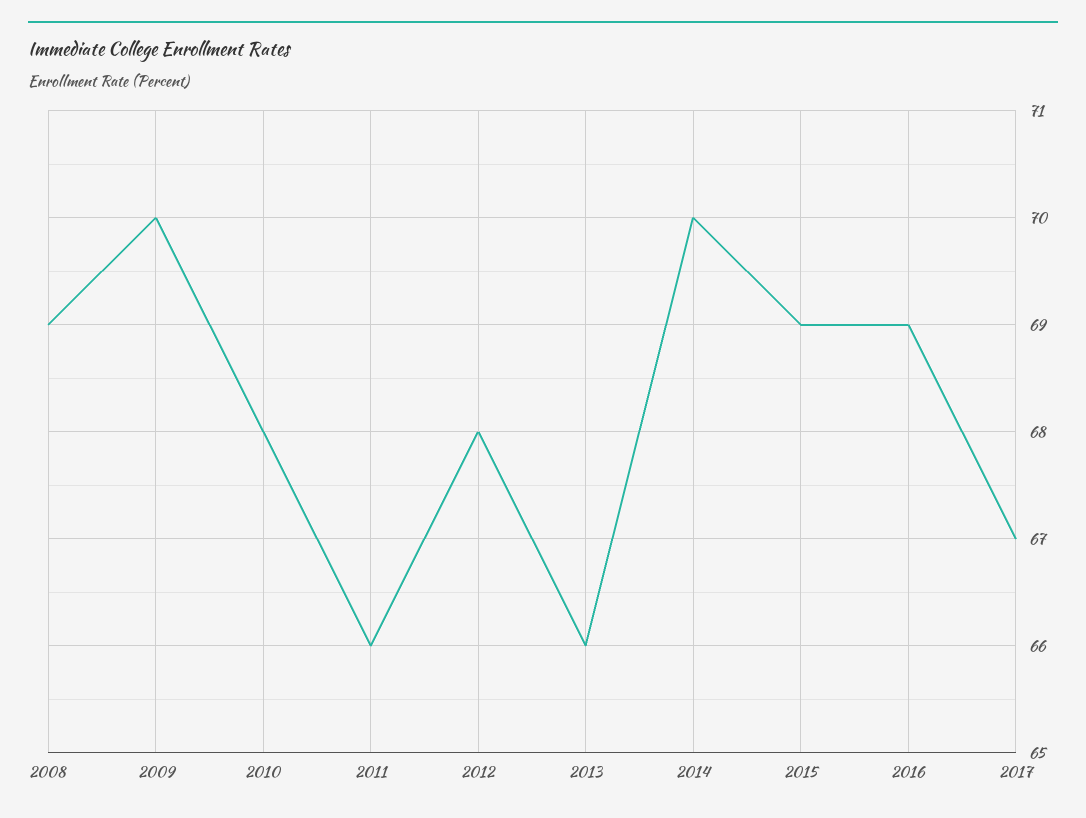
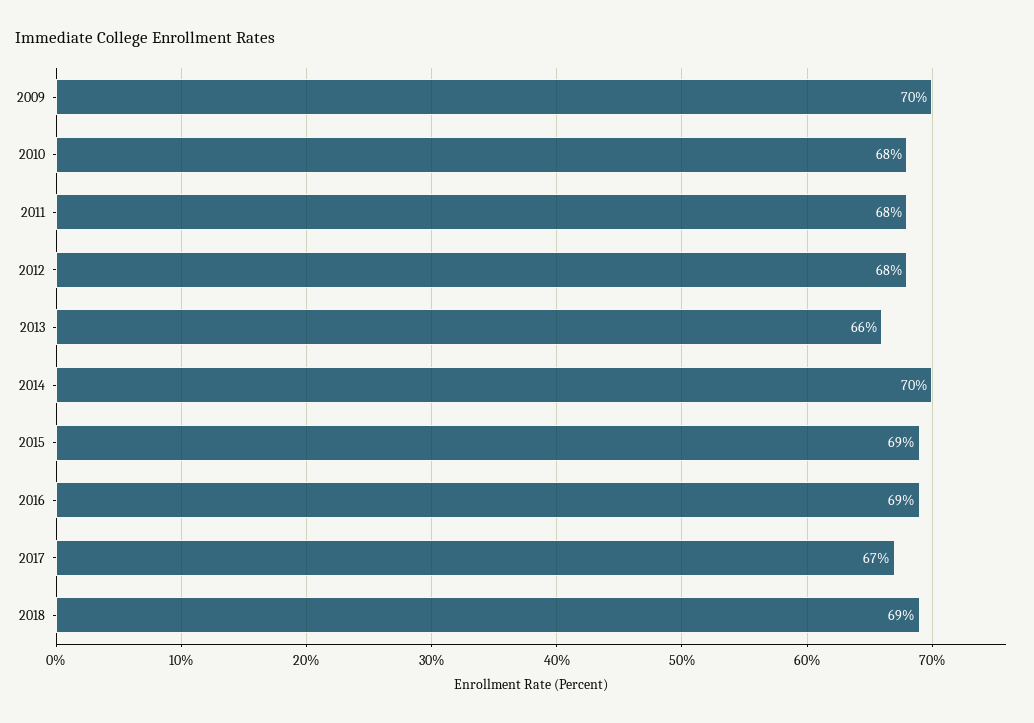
2008: 69 -> none
2011: 66 -> 68
2018: none -> 69

